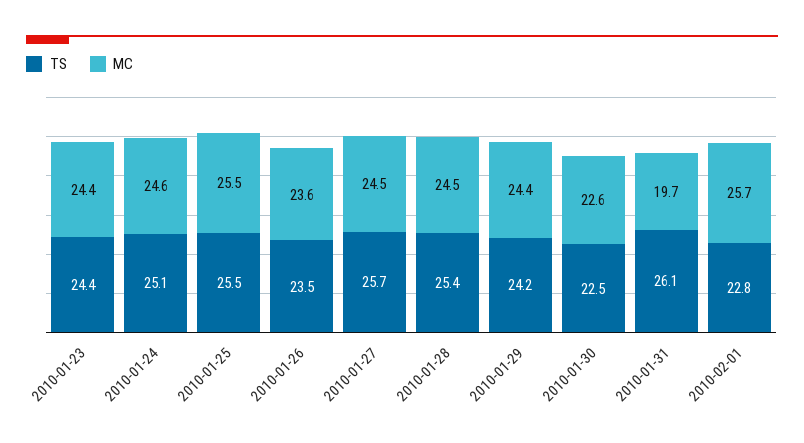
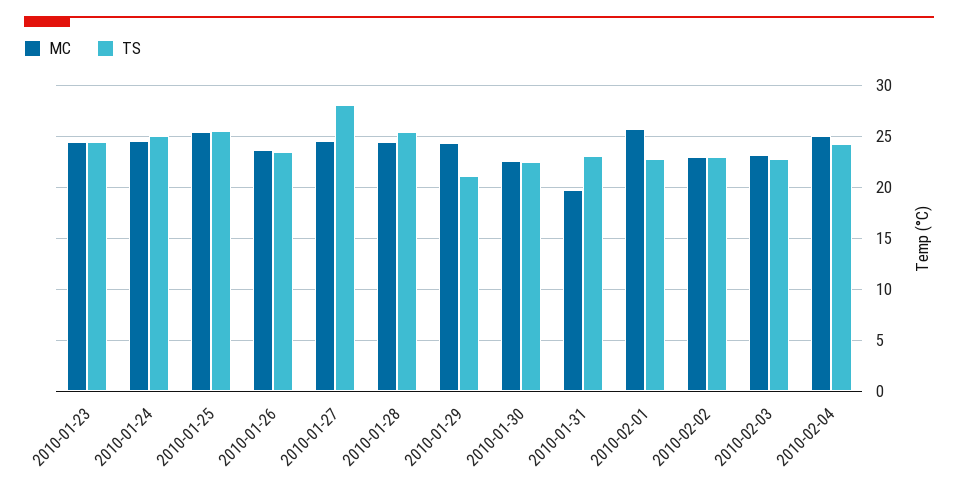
TS, 2010-01-27: 25.7 -> 28
TS, 2010-01-29: 24.2 -> 21
TS, 2010-01-31: 26.1 -> 23
MC, 2010-02-02: none -> 23
TS, 2010-02-02: none -> 23
MC, 2010-02-03: none -> 23
TS, 2010-02-03: none -> 23
MC, 2010-02-04: none -> 25
TS, 2010-02-04: none -> 24

